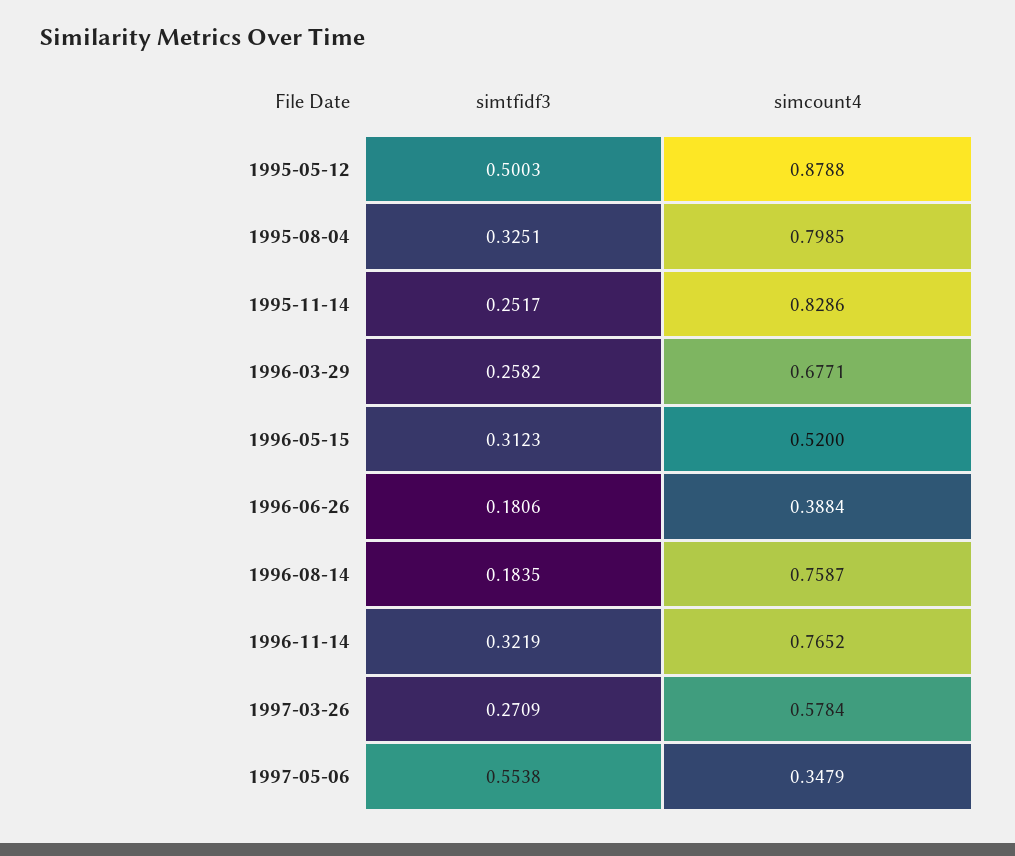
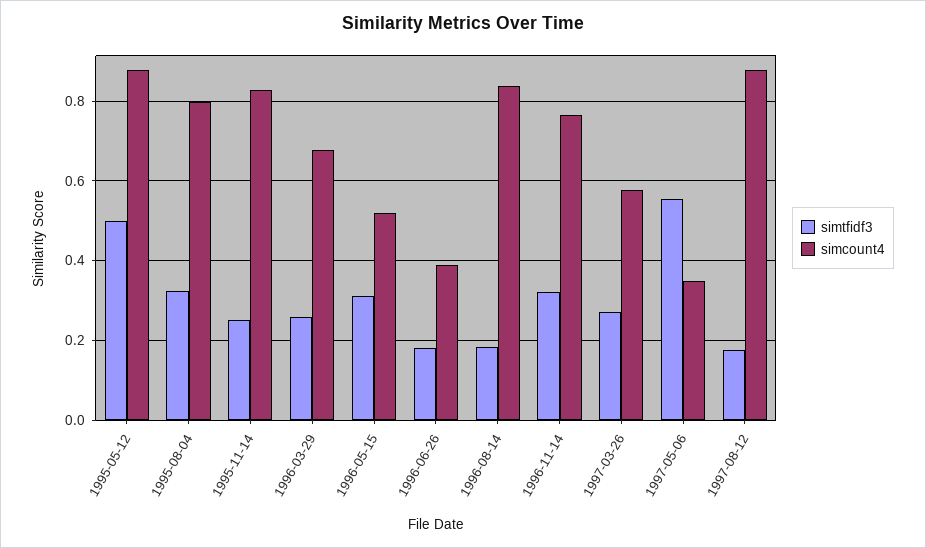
simcount4, 1996-08-14: 0.7587 -> 0.84
simtfidf3, 1997-08-12: none -> 0.18
simcount4, 1997-08-12: none -> 0.88

